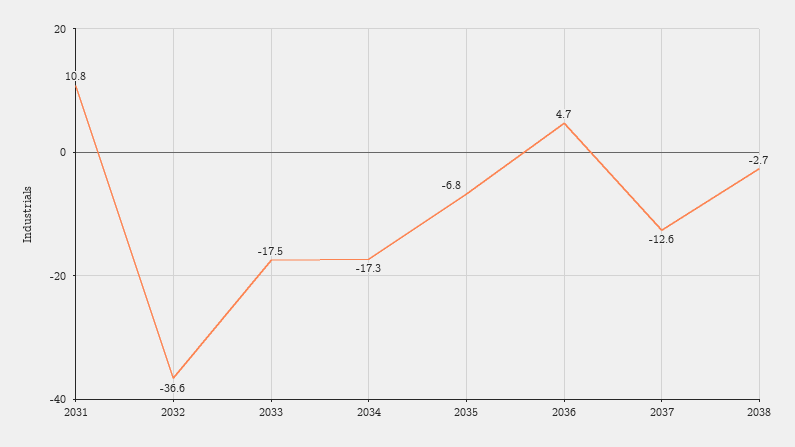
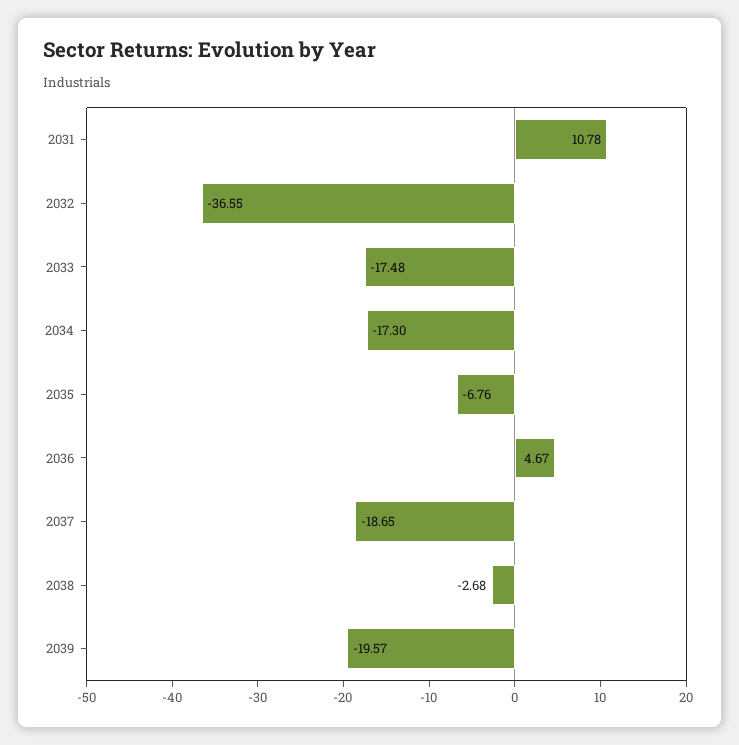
2037: -12.6 -> -18.65
2039: none -> -19.57

